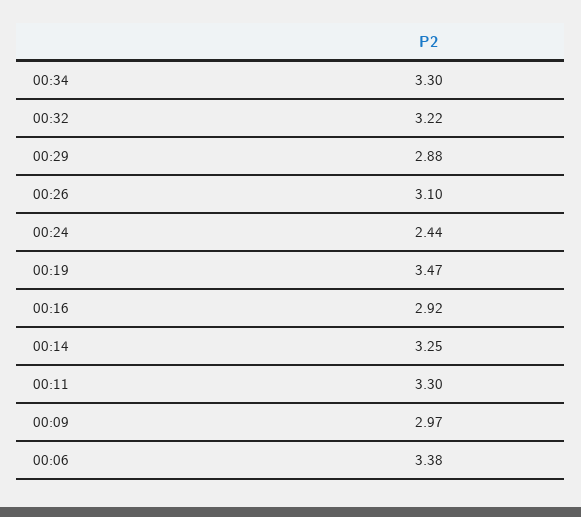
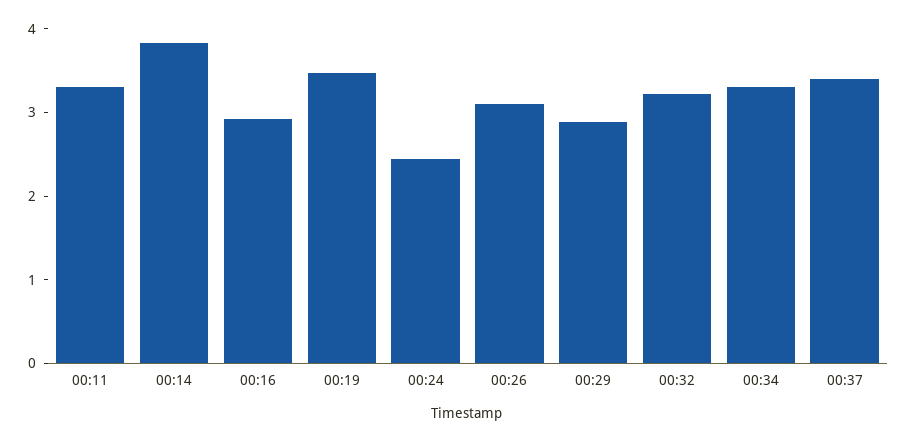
00:14: 3.25 -> 3.8
00:09: 2.97 -> none
00:06: 3.38 -> none
00:37: none -> 3.4

